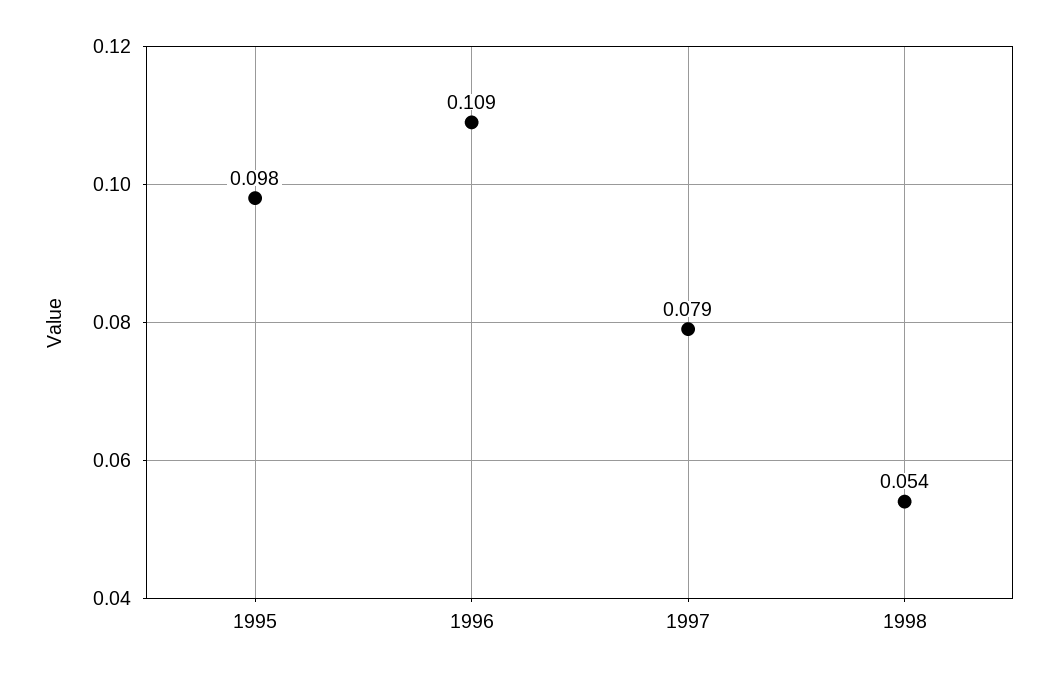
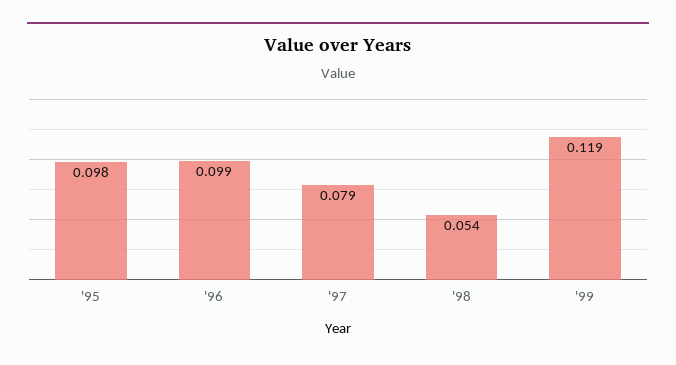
1996: 0.109 -> 0.099
'99: none -> 0.119

